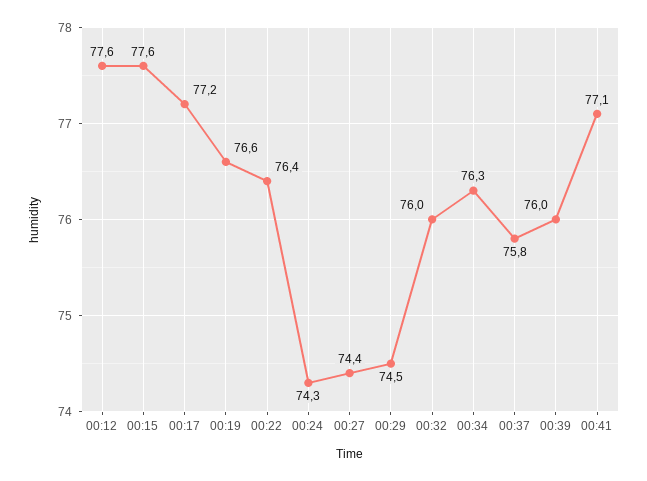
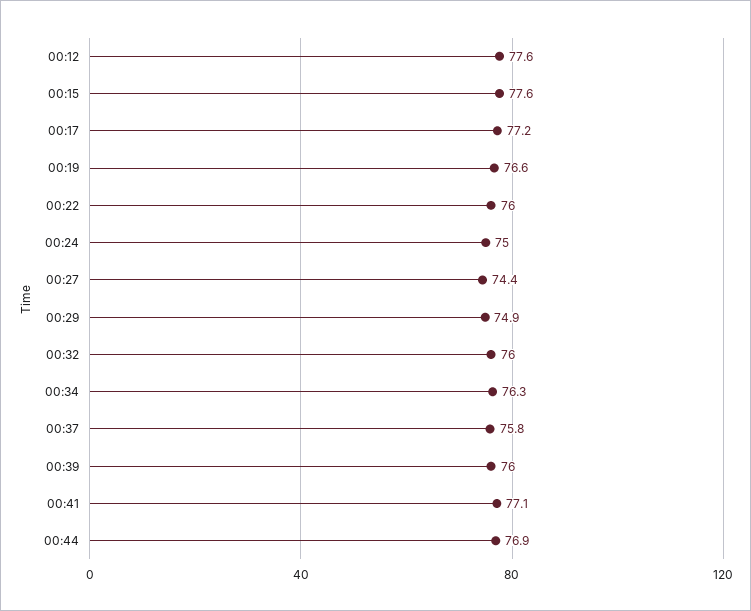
00:22: 76.4 -> 76
00:24: 74.3 -> 75
00:29: 74.5 -> 74.9
00:44: none -> 76.9

